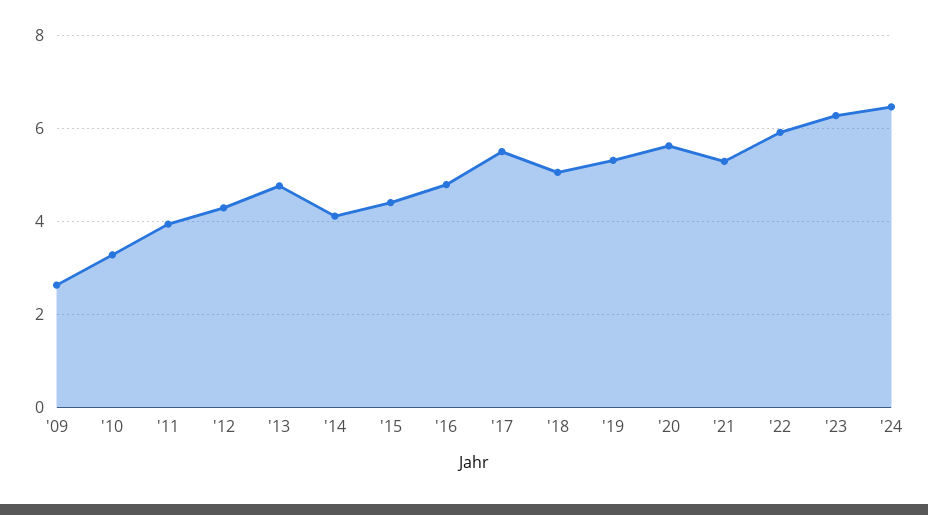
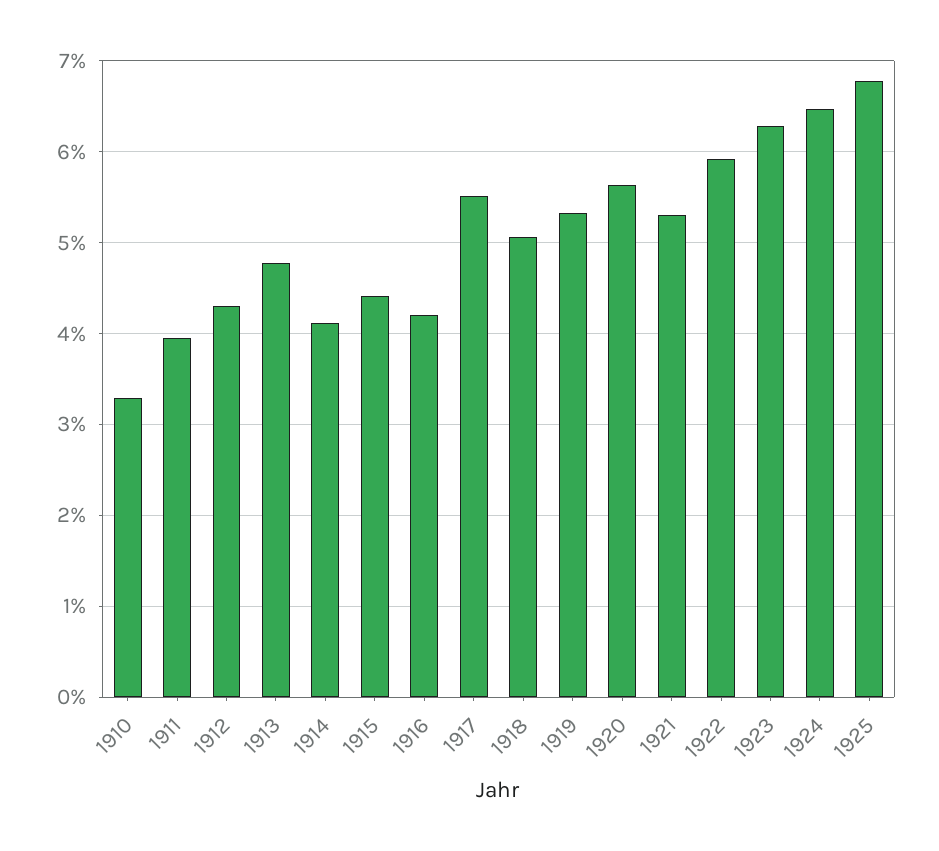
'09: 2.6 -> none
'16: 4.8 -> 4.2
1925: none -> 6.8

